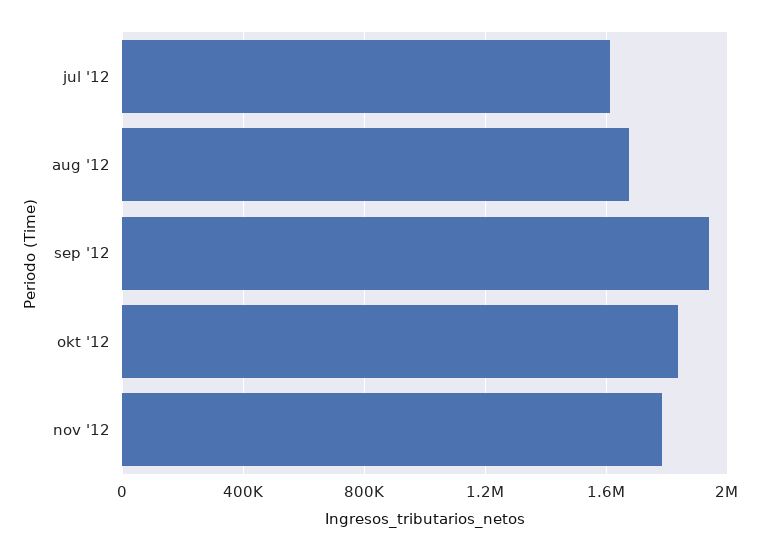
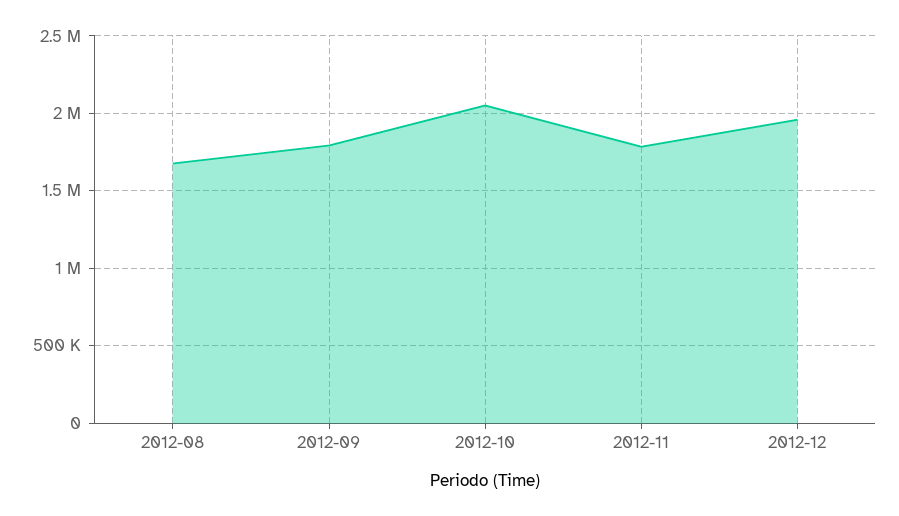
jul '12: 1600000 -> none
sep '12: 1950000 -> 1800000
okt '12: 1850000 -> 2050000
2012-12: none -> 1950000

